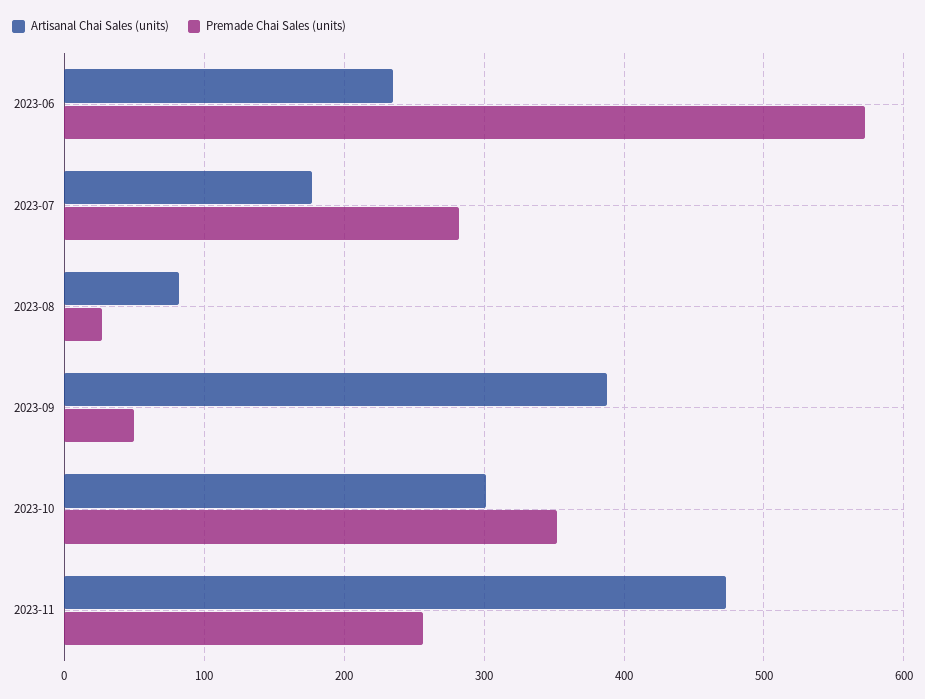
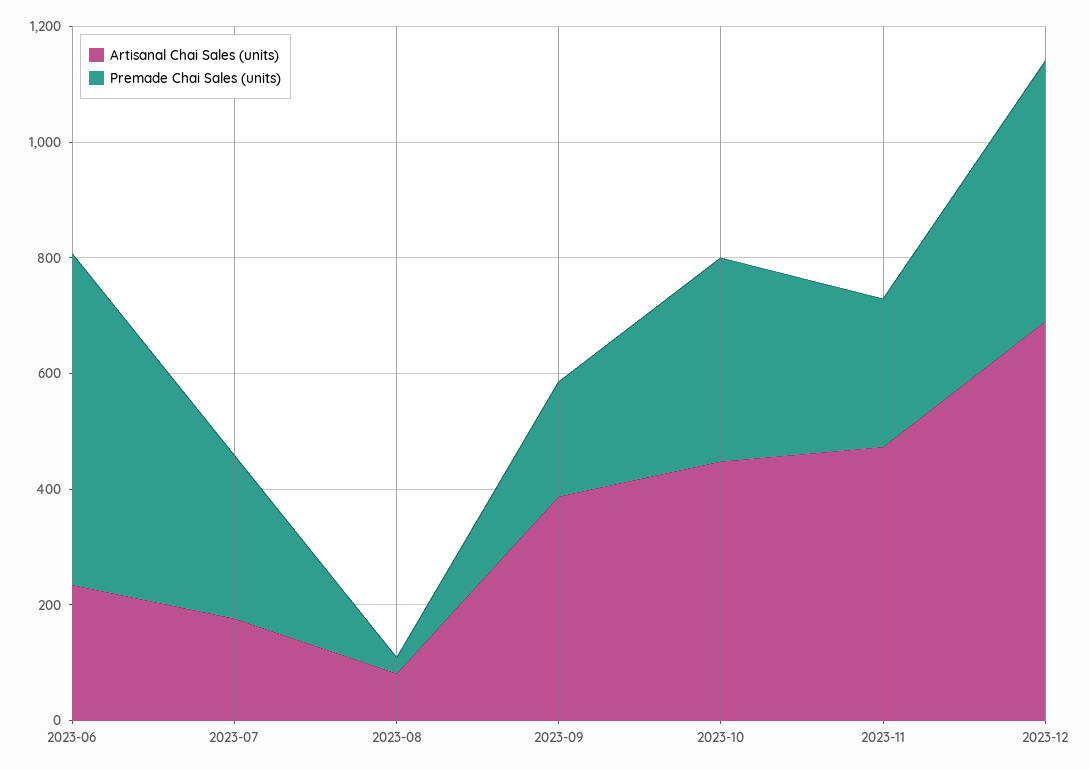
Premade Chai Sales (units), 2023-09: 50 -> 200
Artisanal Chai Sales (units), 2023-10: 300 -> 450
Artisanal Chai Sales (units), 2023-12: none -> 700
Premade Chai Sales (units), 2023-12: none -> 450

